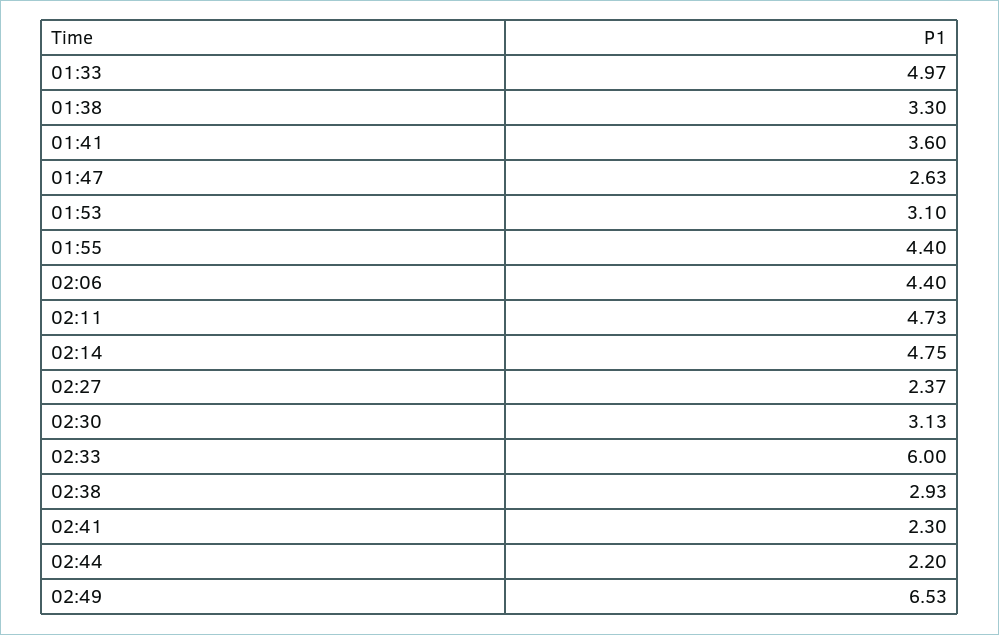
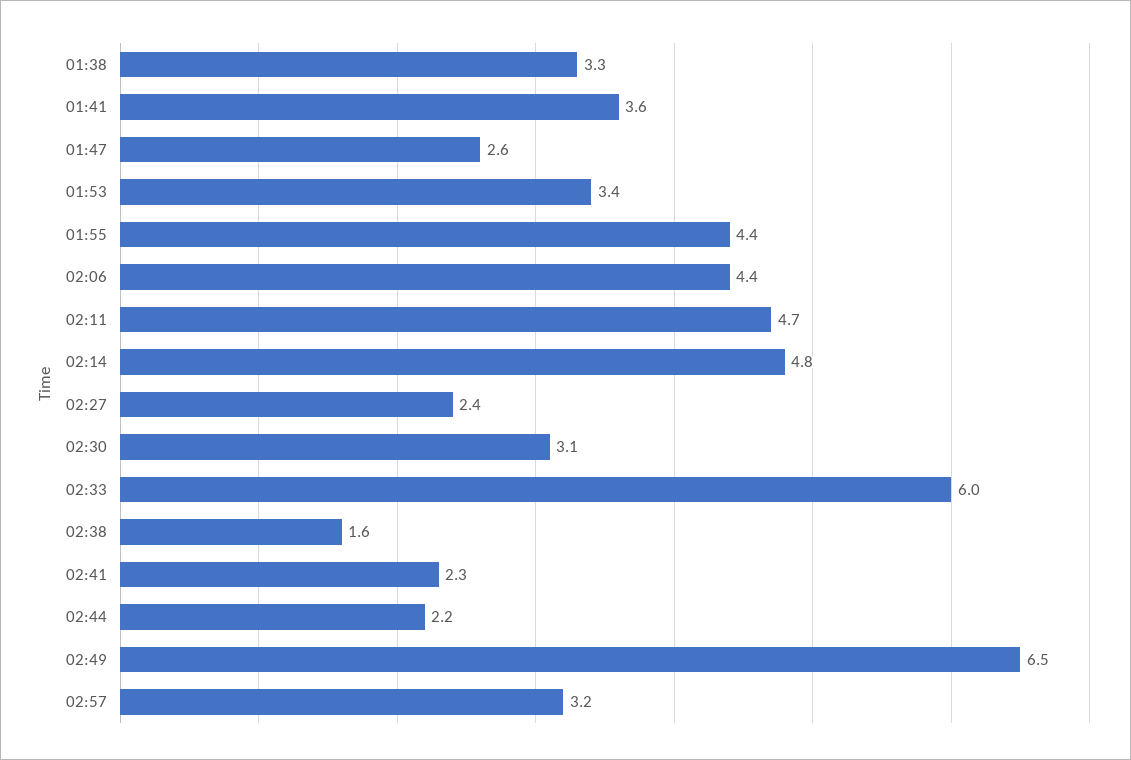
01:33: 4.97 -> none
01:53: 3.1 -> 3.4
02:38: 2.93 -> 1.6
02:57: none -> 3.2

